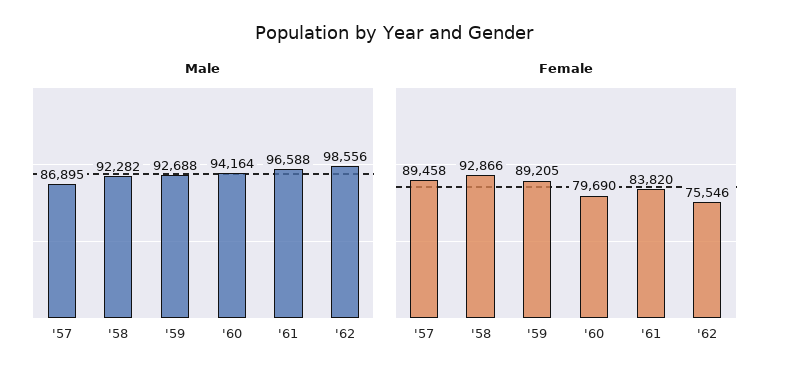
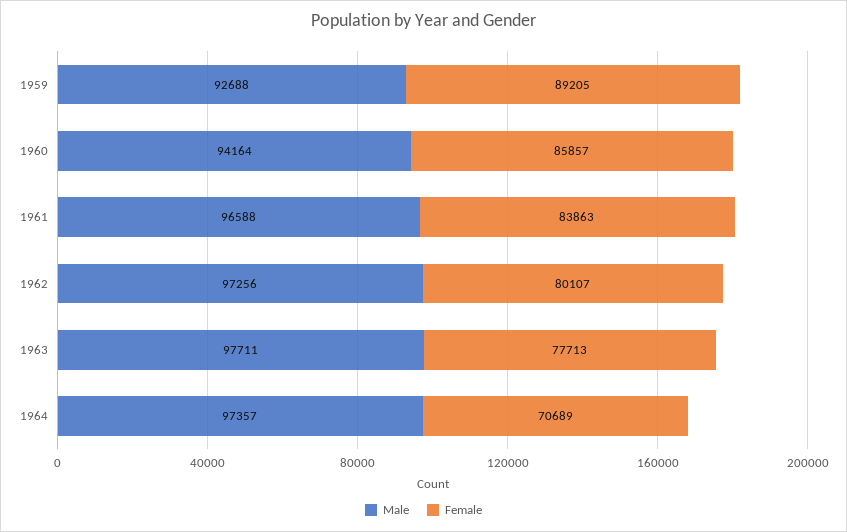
Male, '57: 86895 -> none
Male, '58: 92282 -> none
Male, '62: 98556 -> 97256
Female, '57: 89458 -> none
Female, '58: 92866 -> none
Female, '60: 79690 -> 85857
Female, '61: 83820 -> 83863
Female, '62: 75546 -> 80107
Male, 1963: none -> 97711
Female, 1963: none -> 77713
Male, 1964: none -> 97357
Female, 1964: none -> 70689

